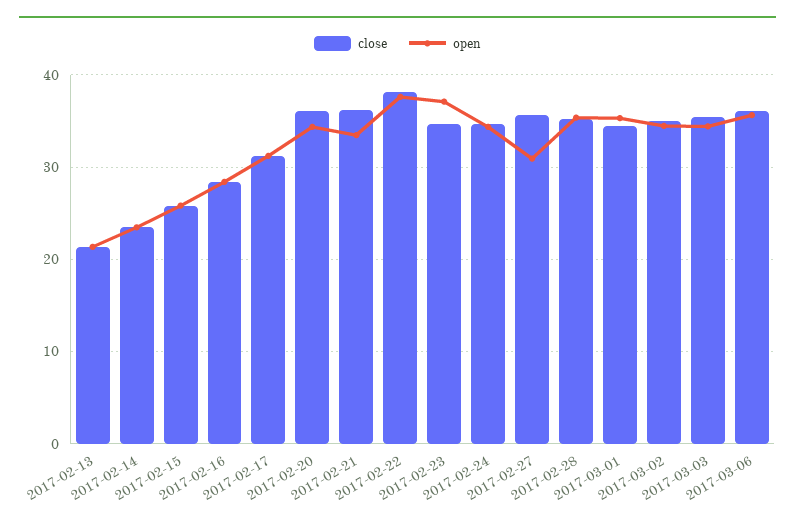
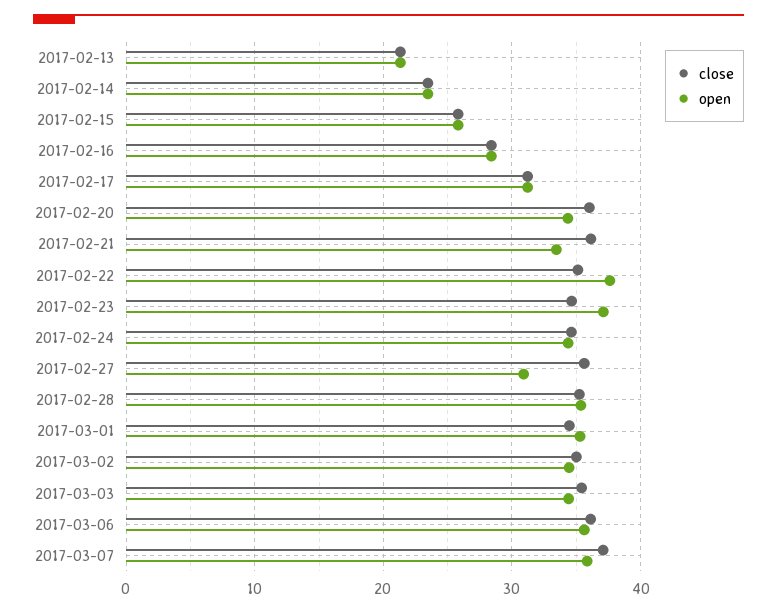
close, 2017-02-22: 38 -> 35
close, 2017-03-07: none -> 37
open, 2017-03-07: none -> 36

